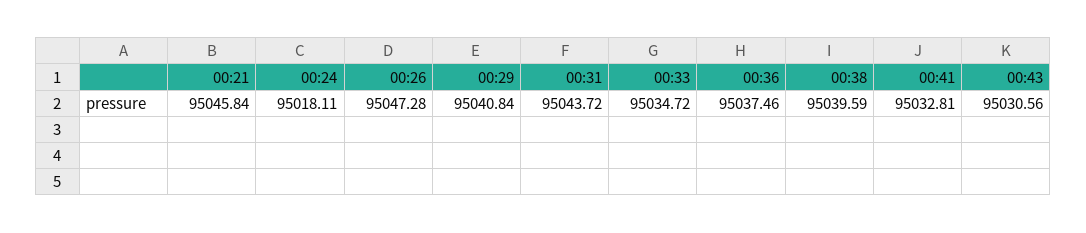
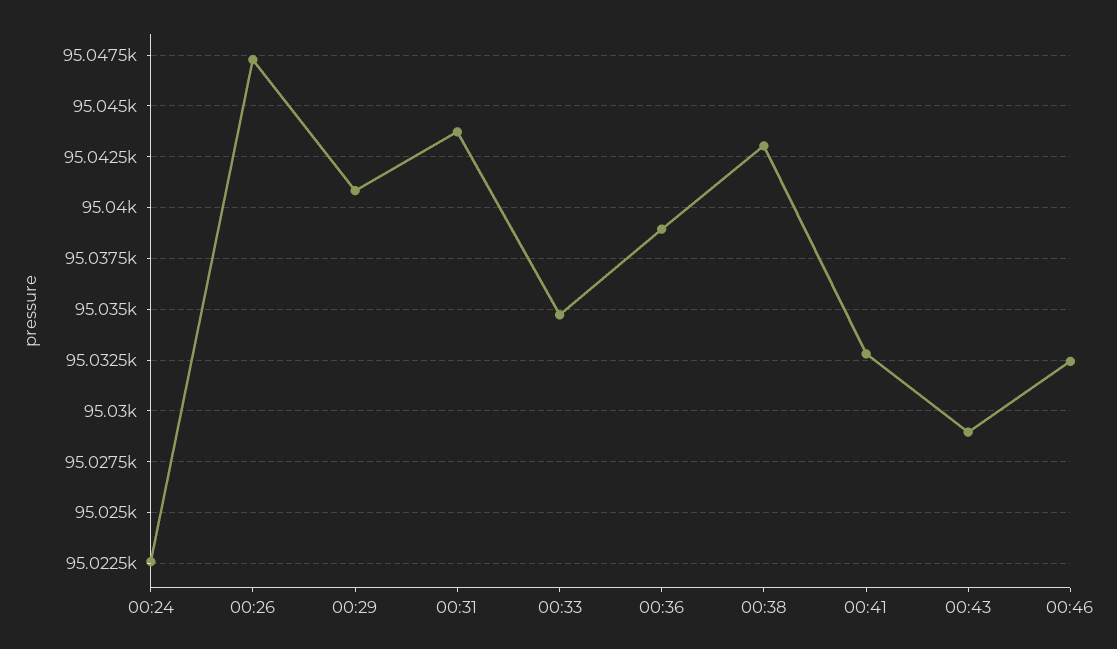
00:21: 95045.84 -> none
00:24: 95018.11 -> 95022.5
00:36: 95037.46 -> 95039
00:38: 95039.59 -> 95043
00:43: 95030.56 -> 95029
00:46: none -> 95032.5

